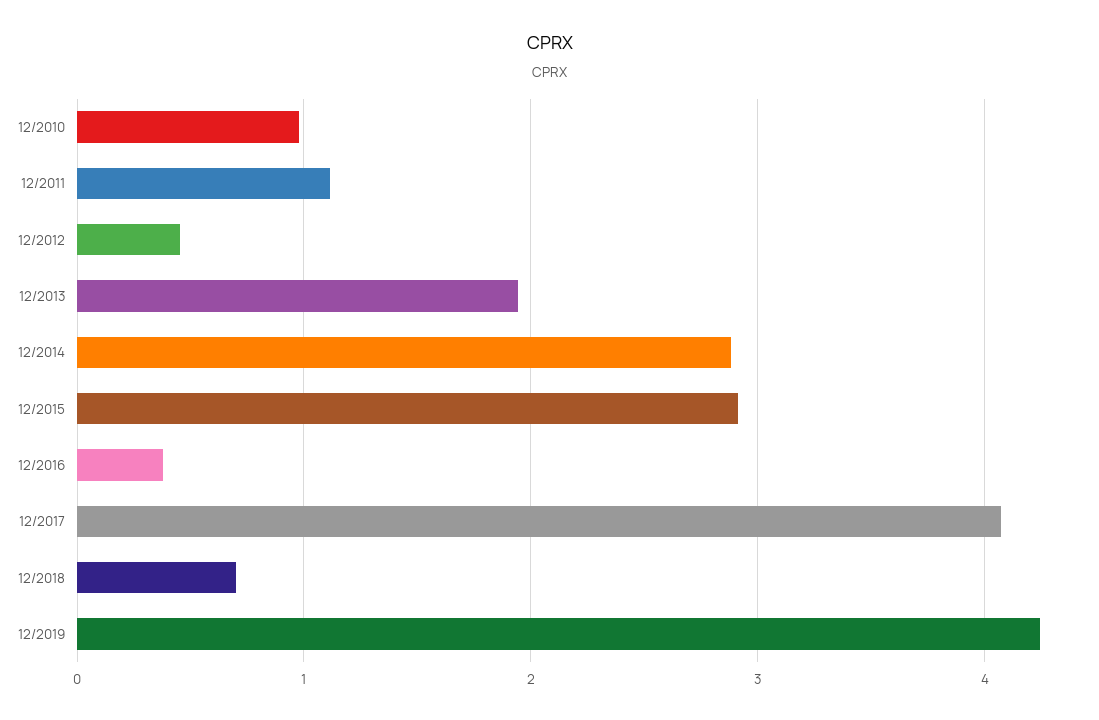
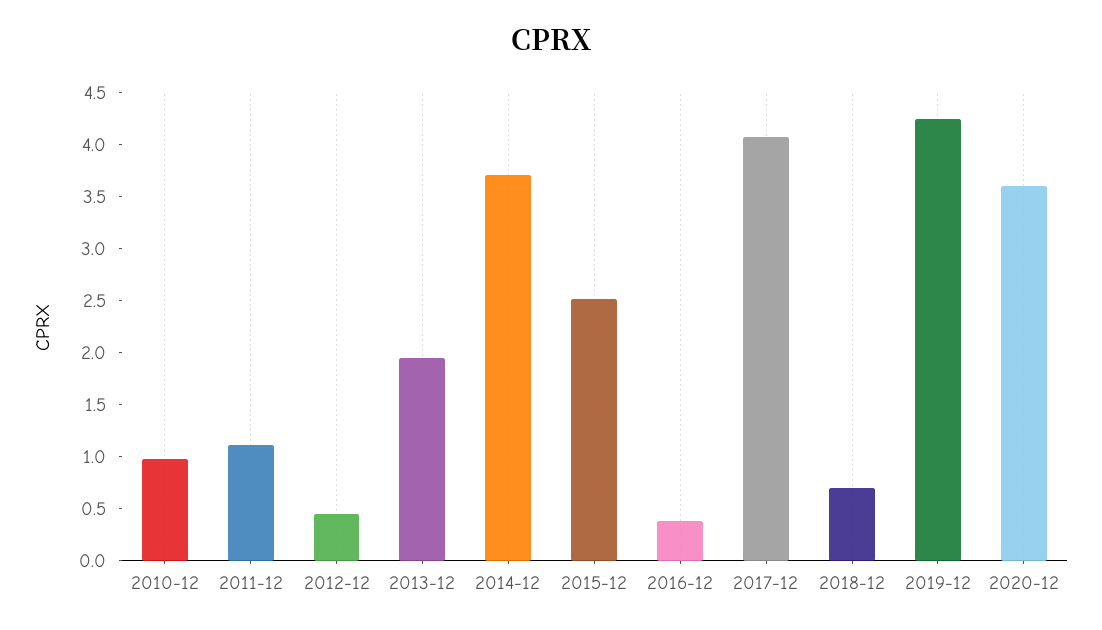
12/2014: 2.9 -> 3.7
12/2015: 2.9 -> 2.5
2020-12: none -> 3.6

